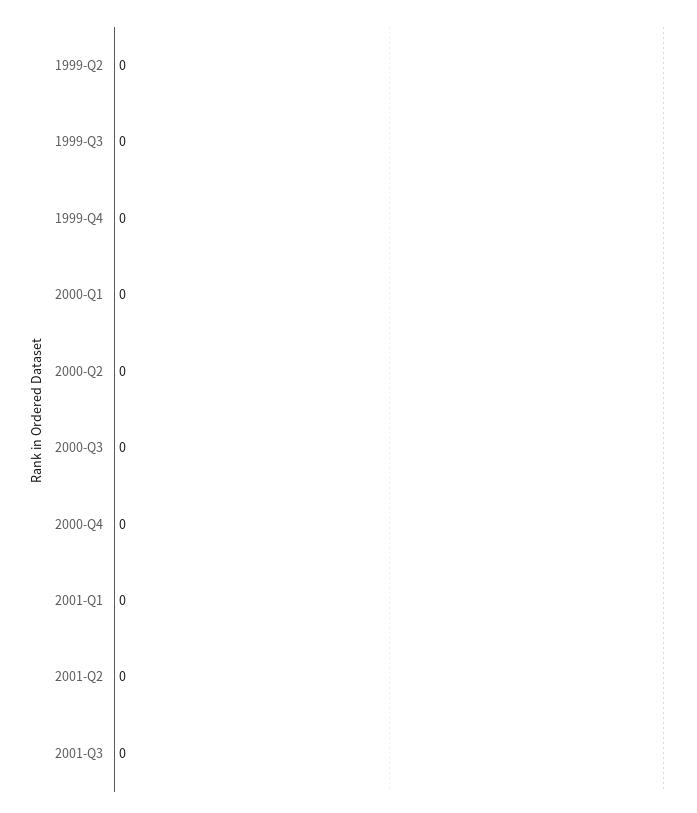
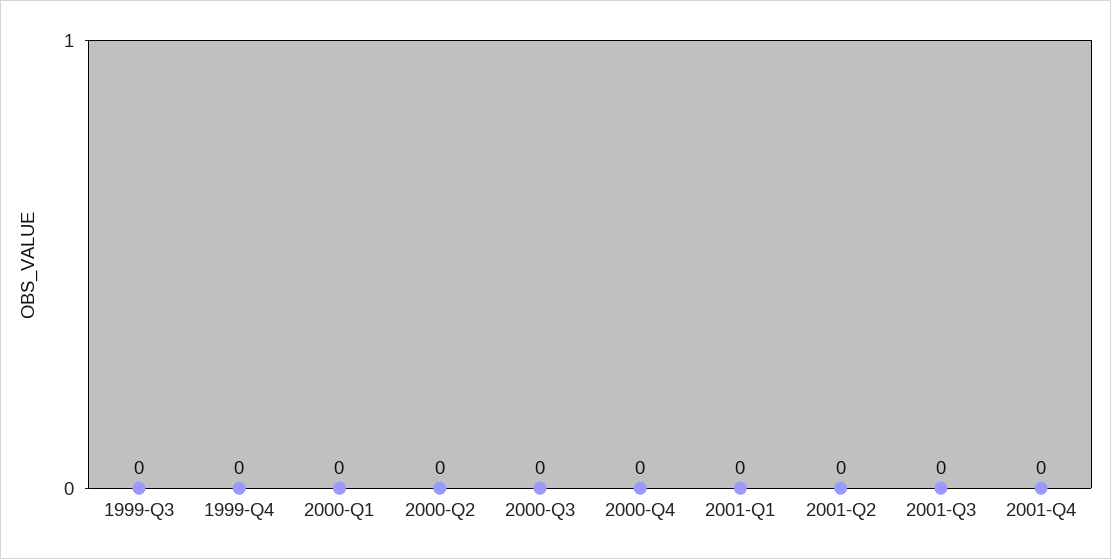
1999-Q2: 0 -> none
2001-Q4: none -> 0

